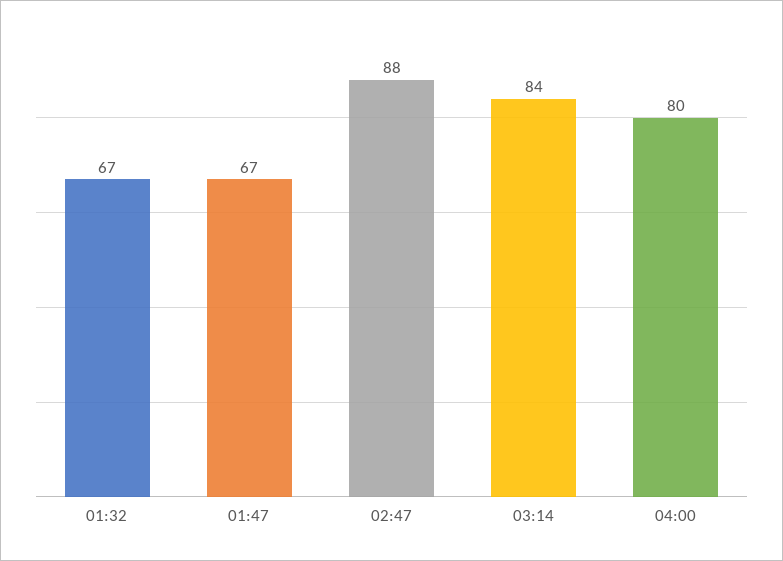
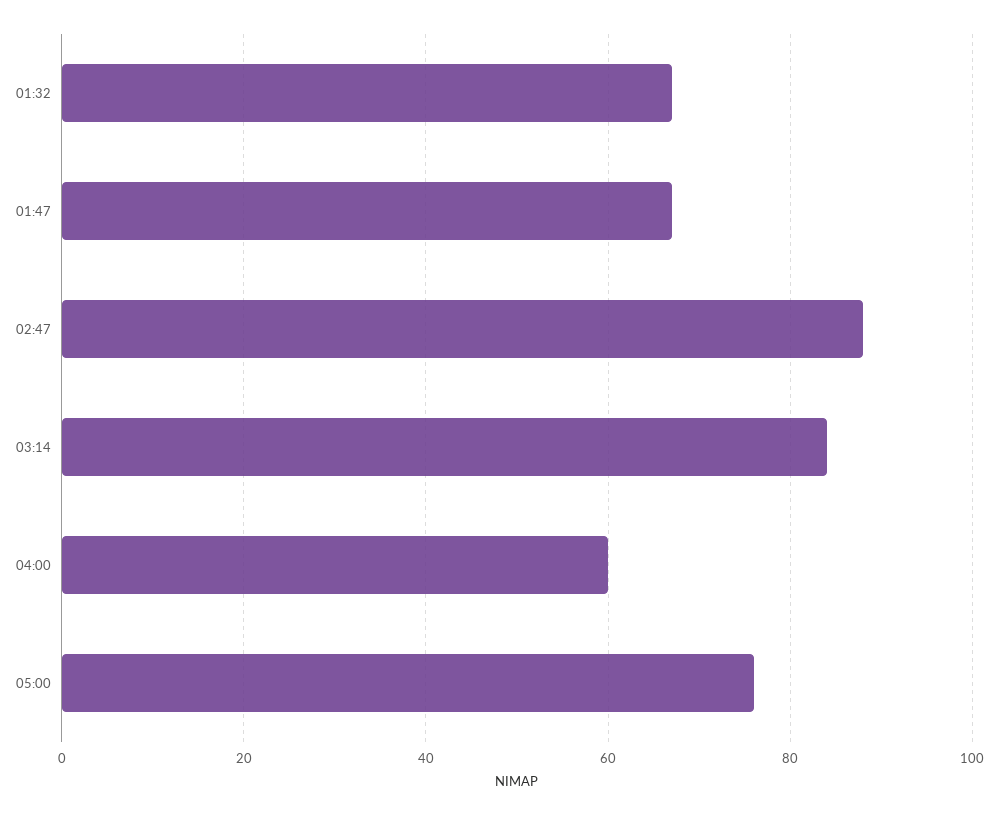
04:00: 80 -> 60
05:00: none -> 75

